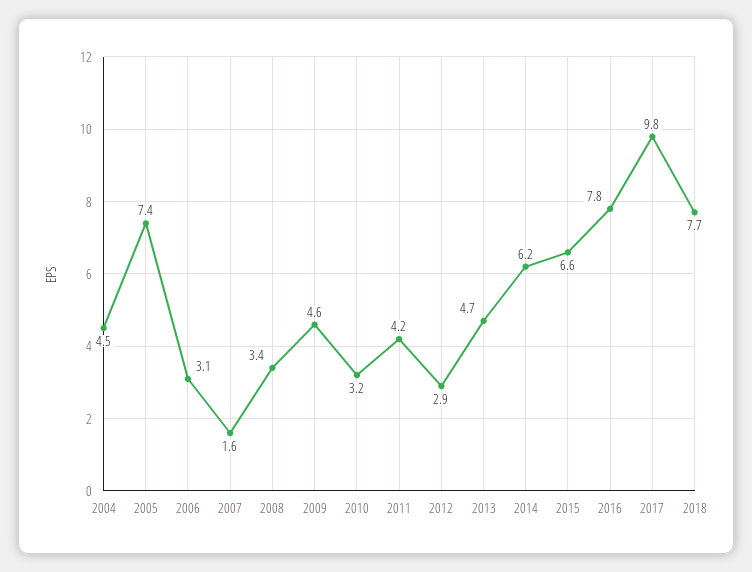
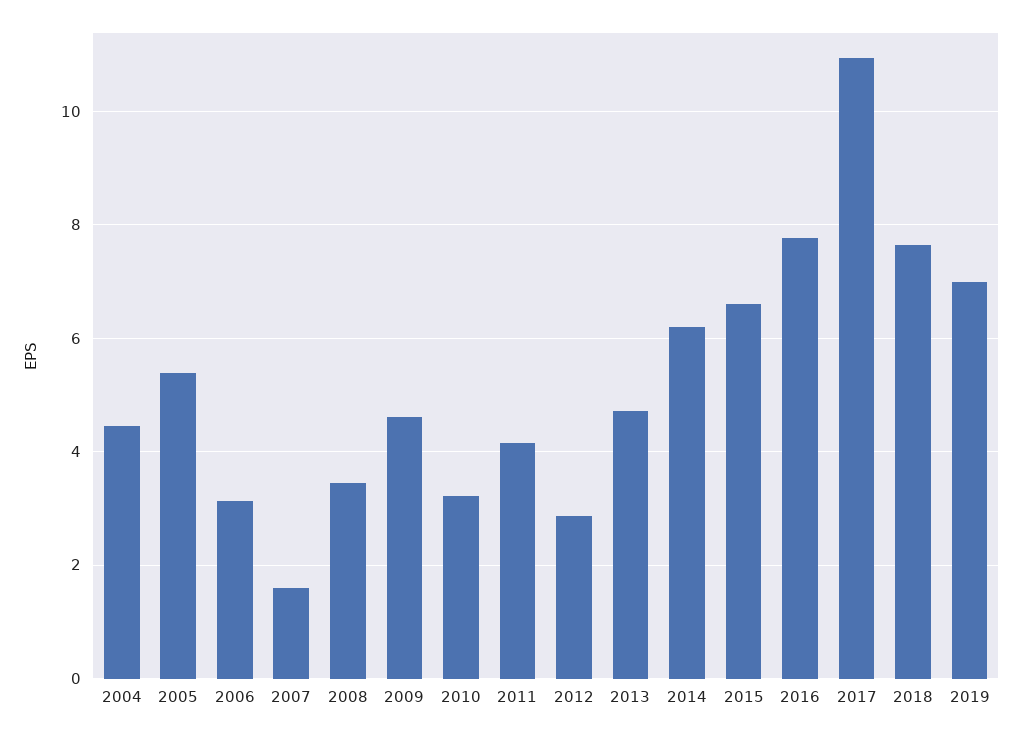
2005: 7.4 -> 5.4
2017: 9.8 -> 11
2019: none -> 7

